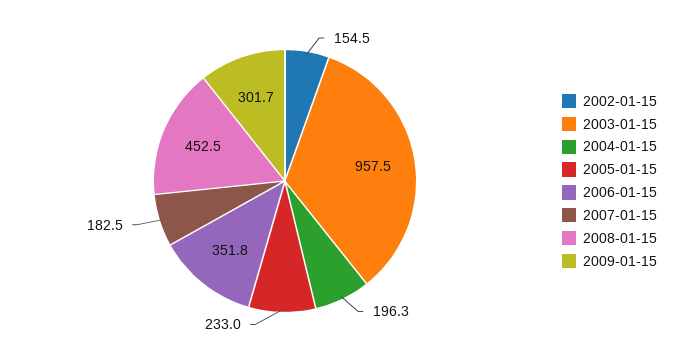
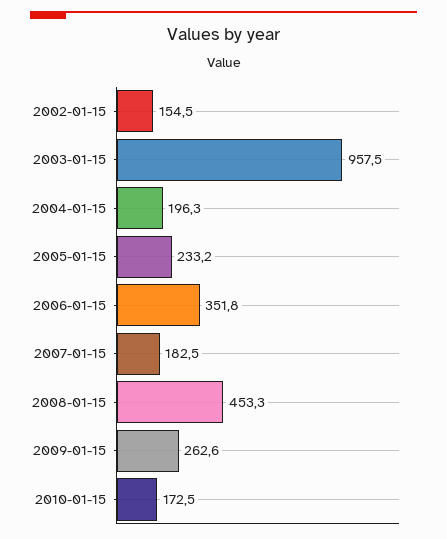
2005-01-15: 233 -> 233.2
2008-01-15: 452.5 -> 453.3
2009-01-15: 301.7 -> 262.6
2010-01-15: none -> 172.5

